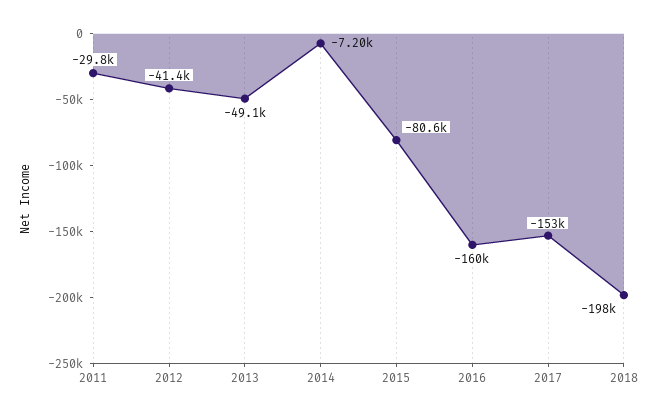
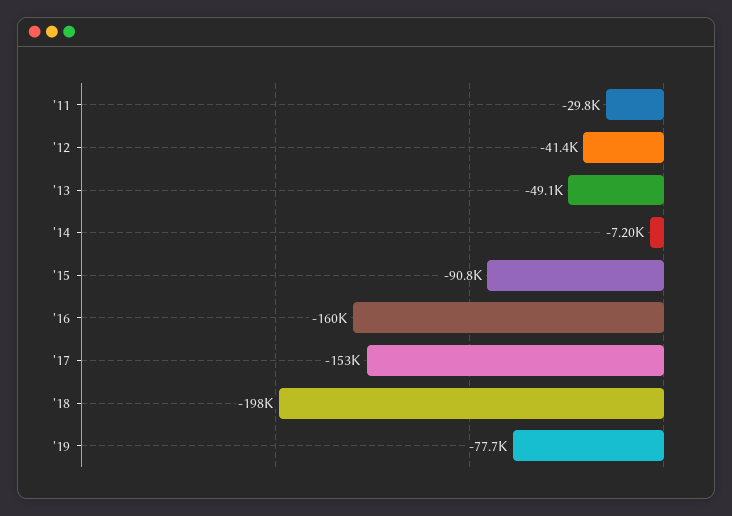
2015: -80600 -> -90800
'19: none -> -77700

